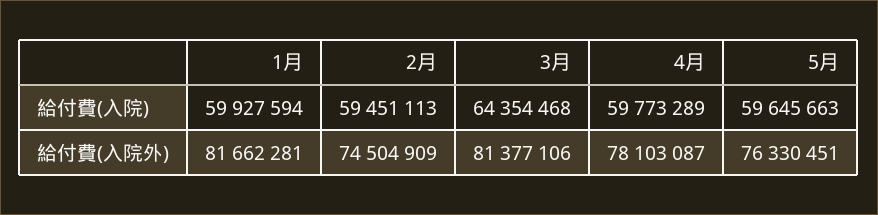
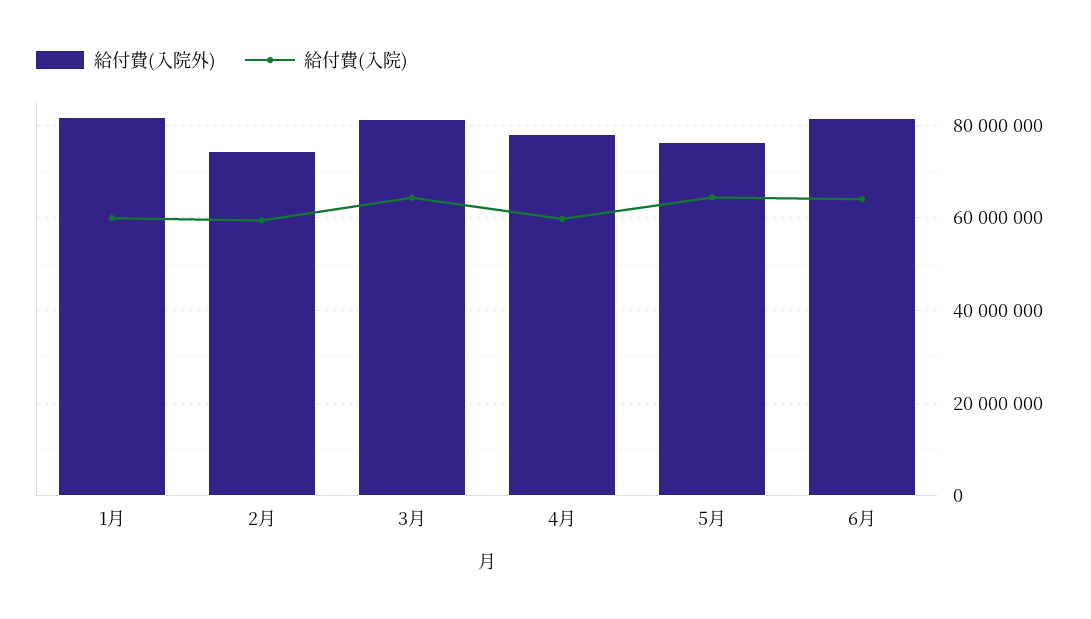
給付費(入院), 5月: 59645663 -> 64000000
給付費(入院外), 6月: none -> 82000000
給付費(入院), 6月: none -> 64000000

